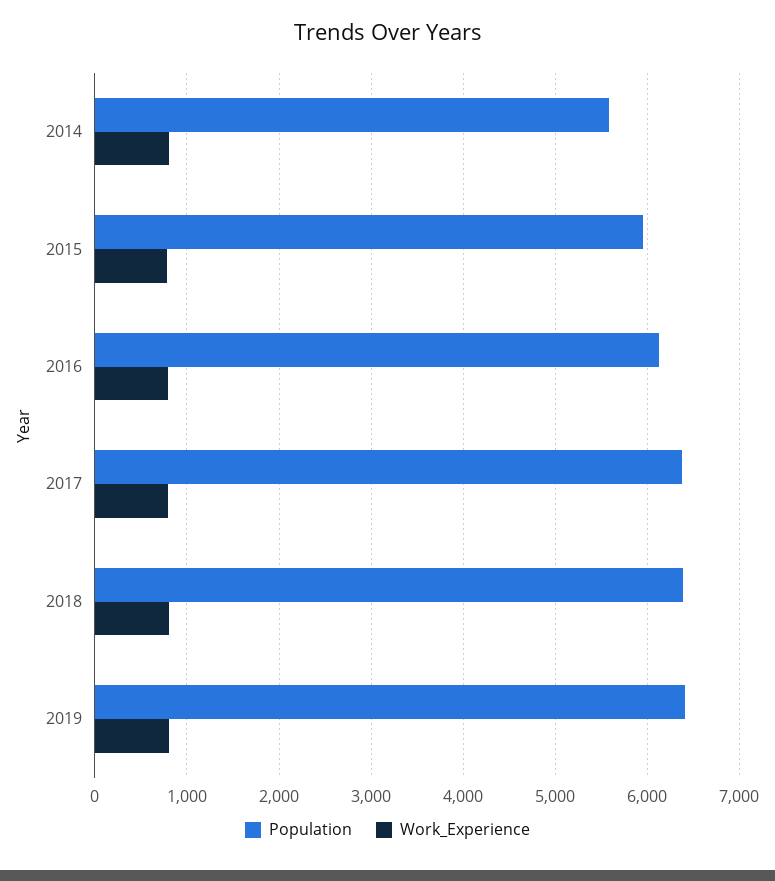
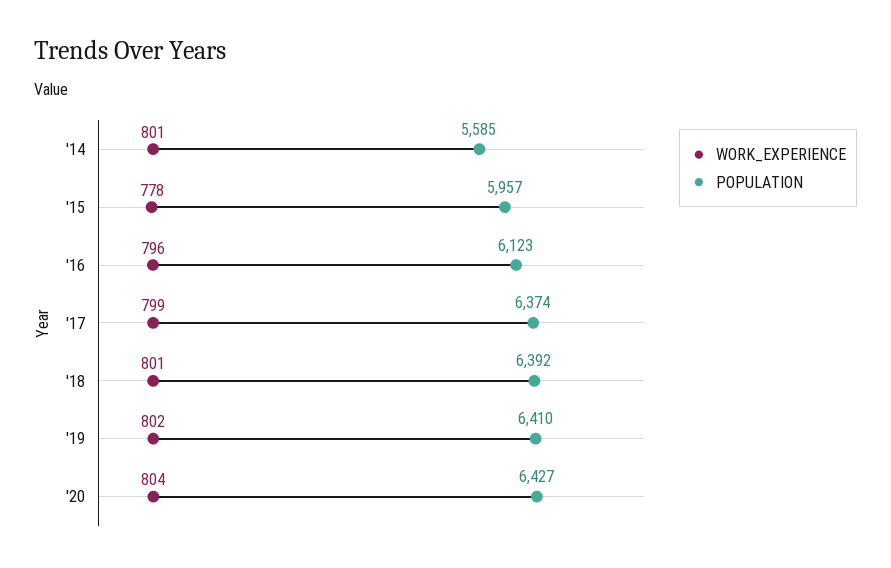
Work_Experience, '20: none -> 804
Population, '20: none -> 6427

